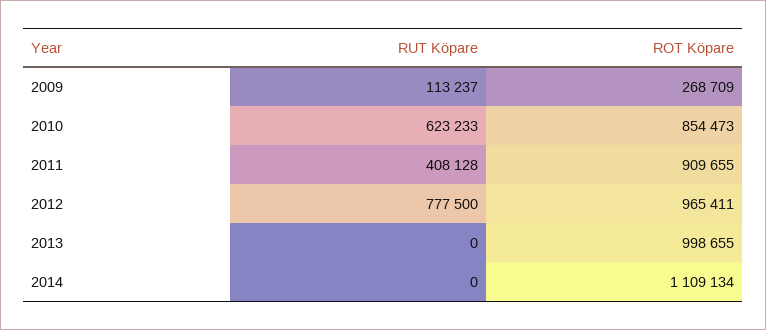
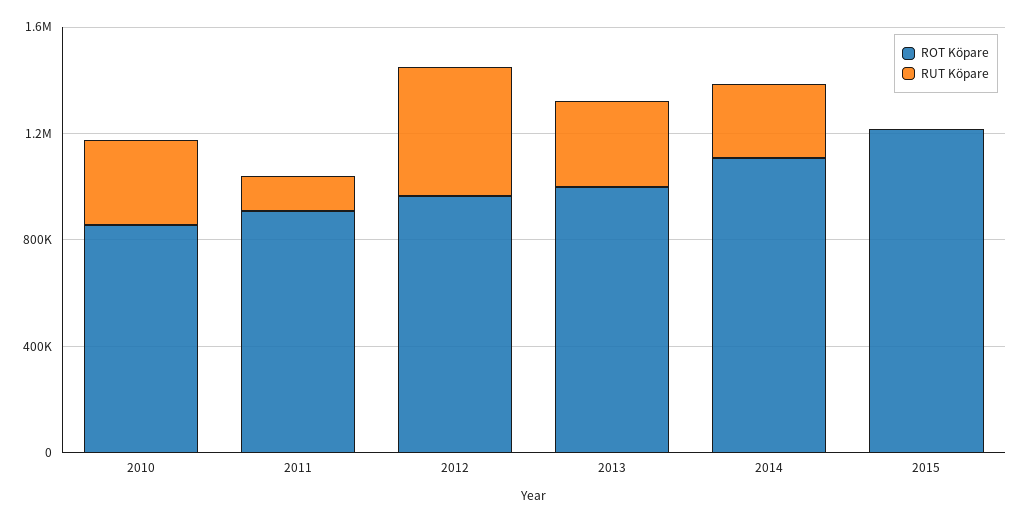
RUT Köpare, 2009: 113237 -> none
ROT Köpare, 2009: 268709 -> none
RUT Köpare, 2010: 623233 -> 300000
RUT Köpare, 2011: 408128 -> 100000
RUT Köpare, 2012: 777500 -> 500000
RUT Köpare, 2013: 0 -> 300000
RUT Köpare, 2014: 0 -> 300000
ROT Köpare, 2015: none -> 1200000
RUT Köpare, 2015: none -> 0

